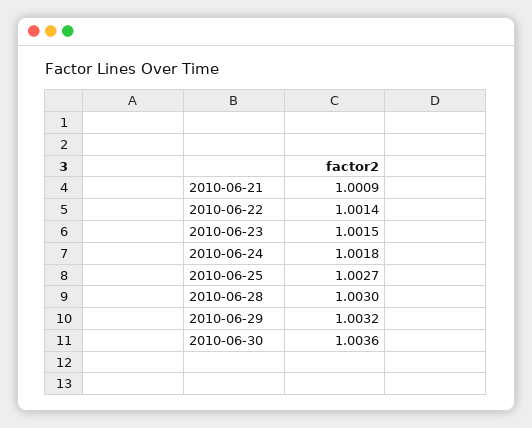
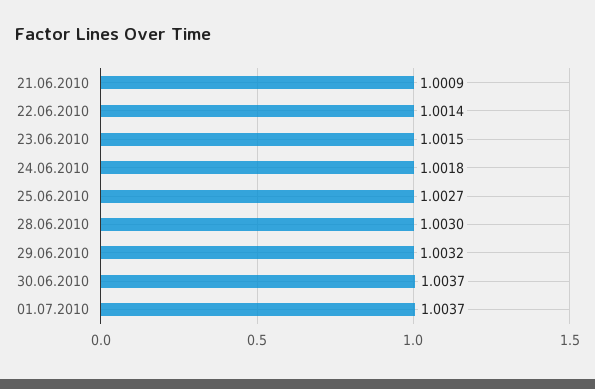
2010-06-30: 1.0036 -> 1.0037
01.07.2010: none -> 1.0037

